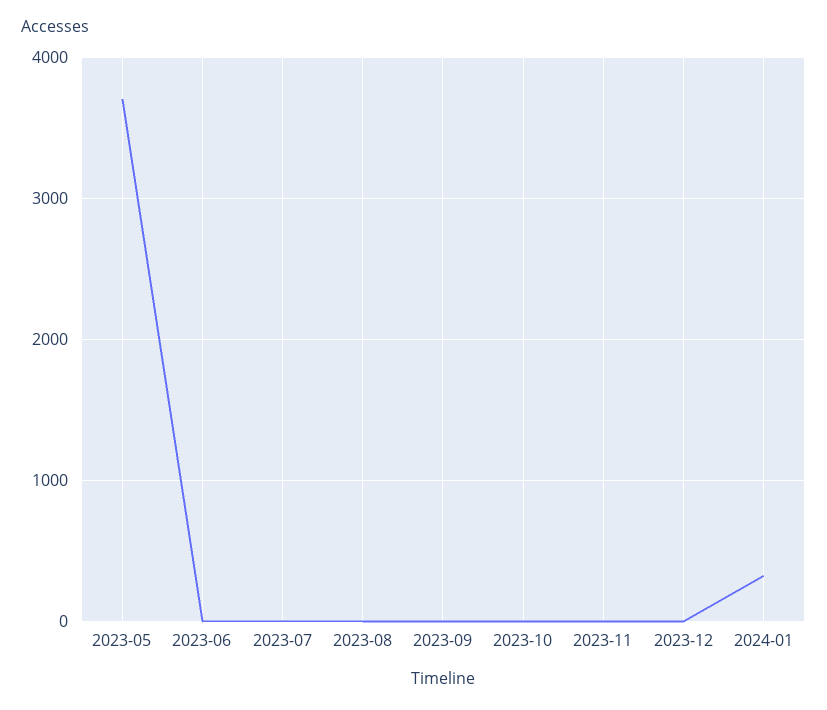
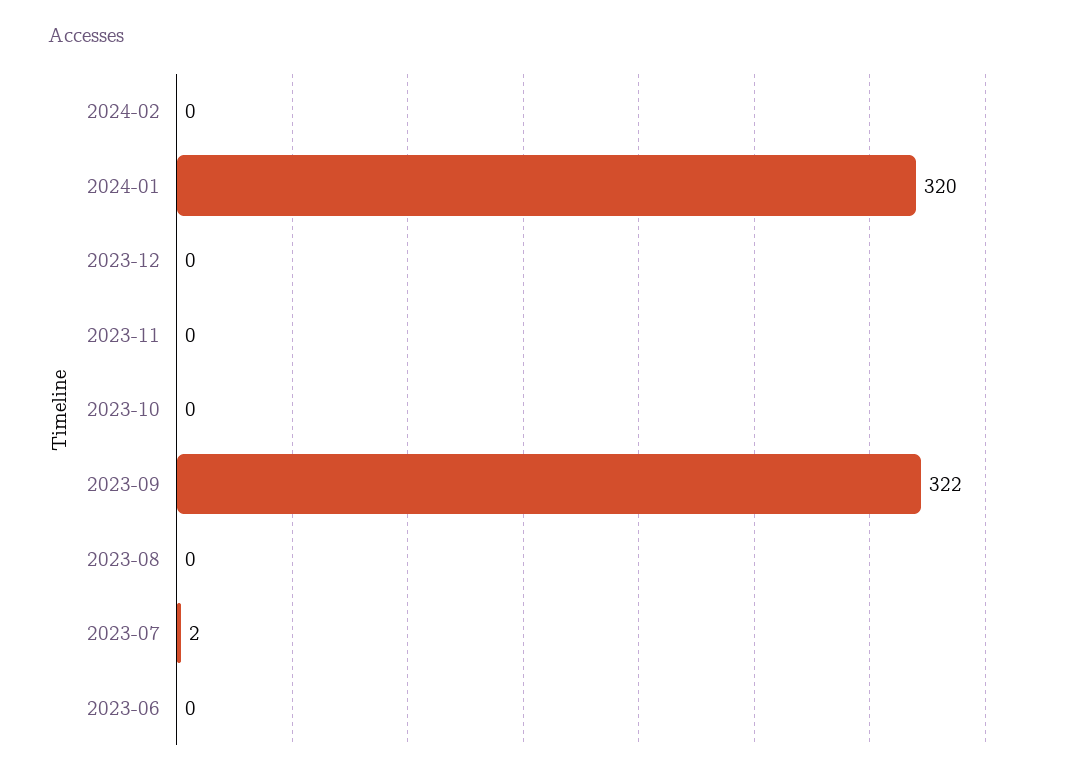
2023-05: 3700 -> none
2023-09: 0 -> 322
2024-02: none -> 0

